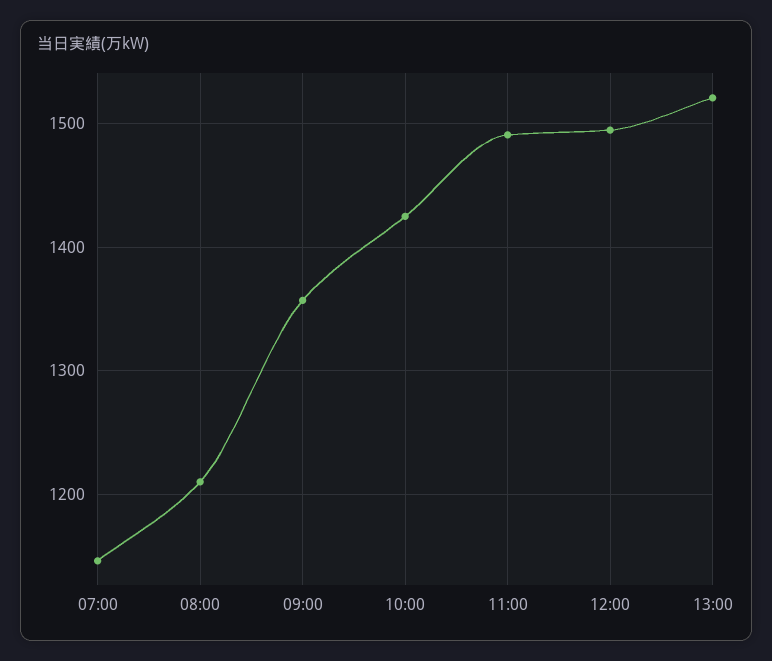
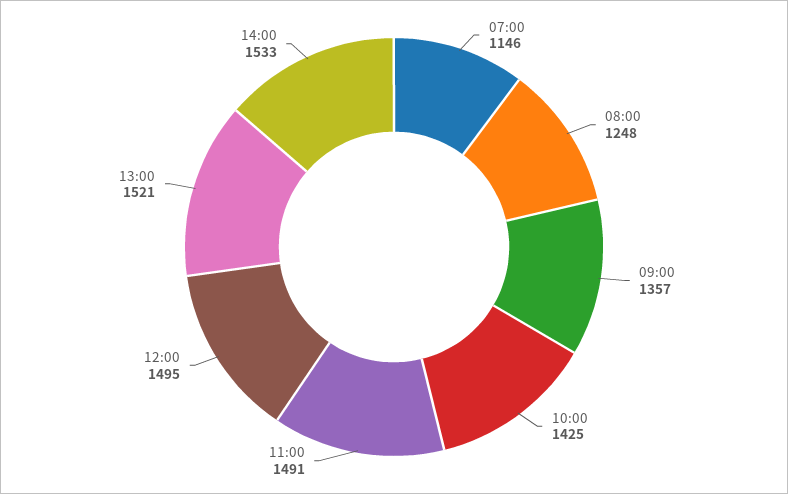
08:00: 1210 -> 1248
14:00: none -> 1533

